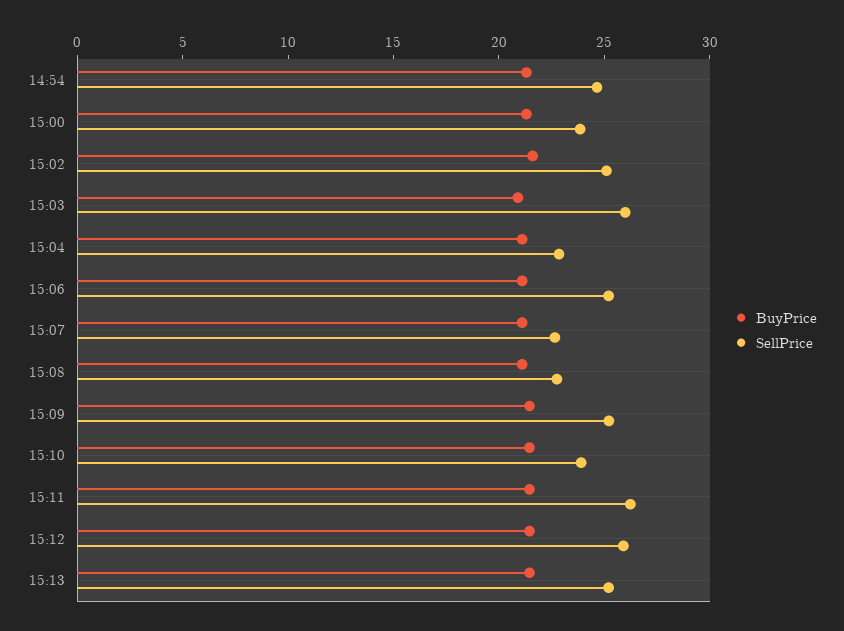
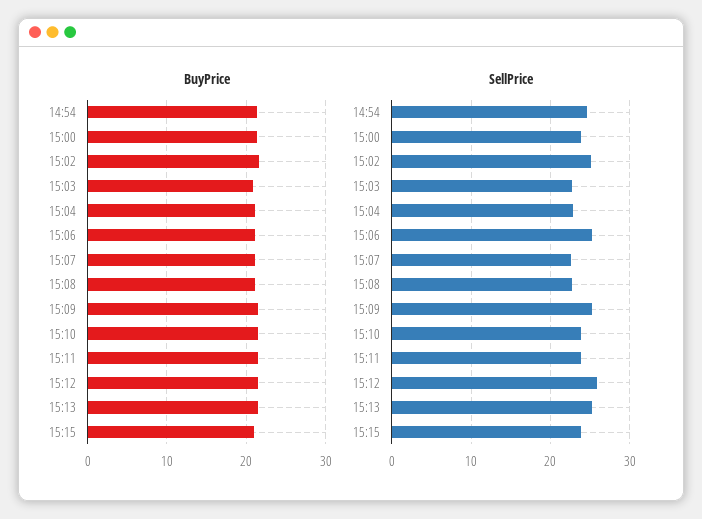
SellPrice, 15:03: 26 -> 23
SellPrice, 15:11: 26 -> 24
BuyPrice, 15:15: none -> 21
SellPrice, 15:15: none -> 24

